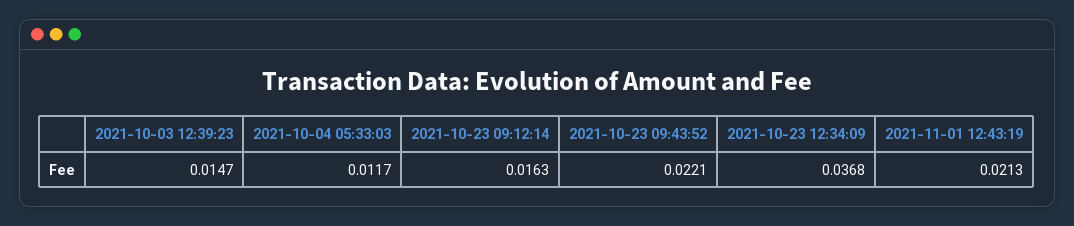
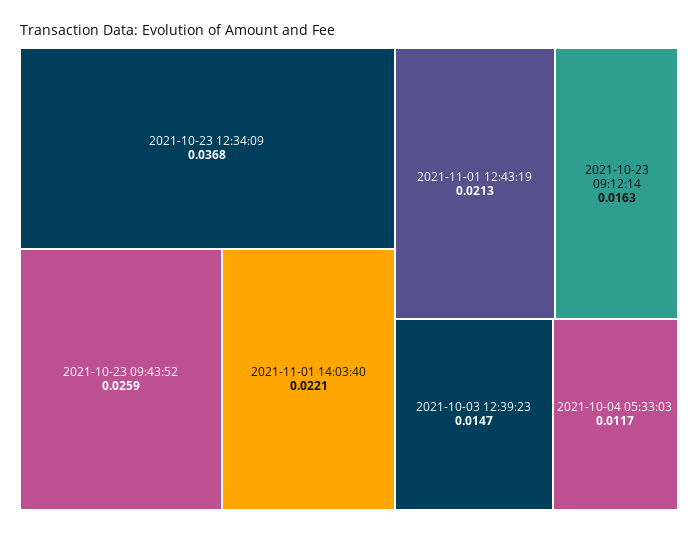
2021-10-23 09:43:52: 0.0221 -> 0.0259
2021-11-01 14:03:40: none -> 0.0221

